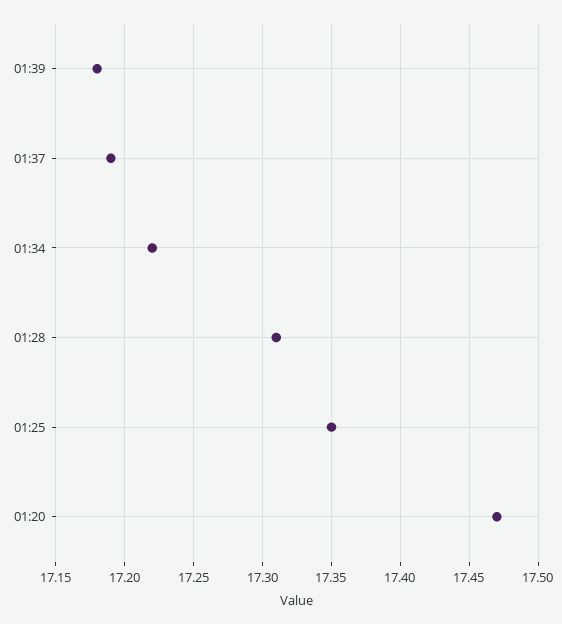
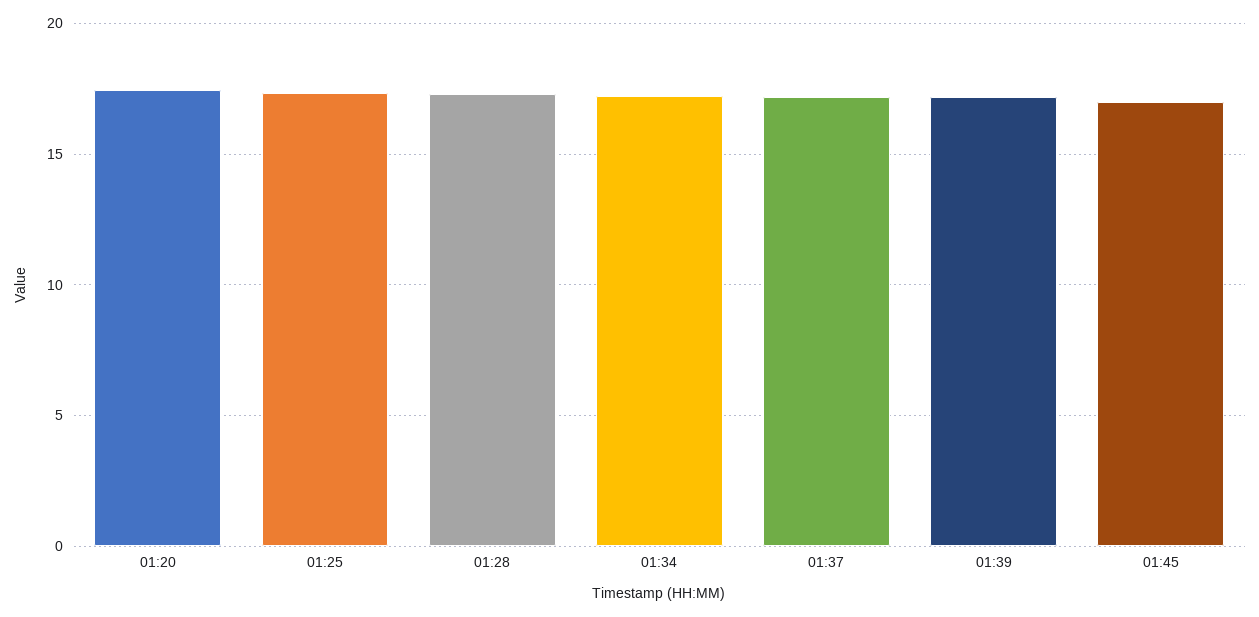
01:45: none -> 17

